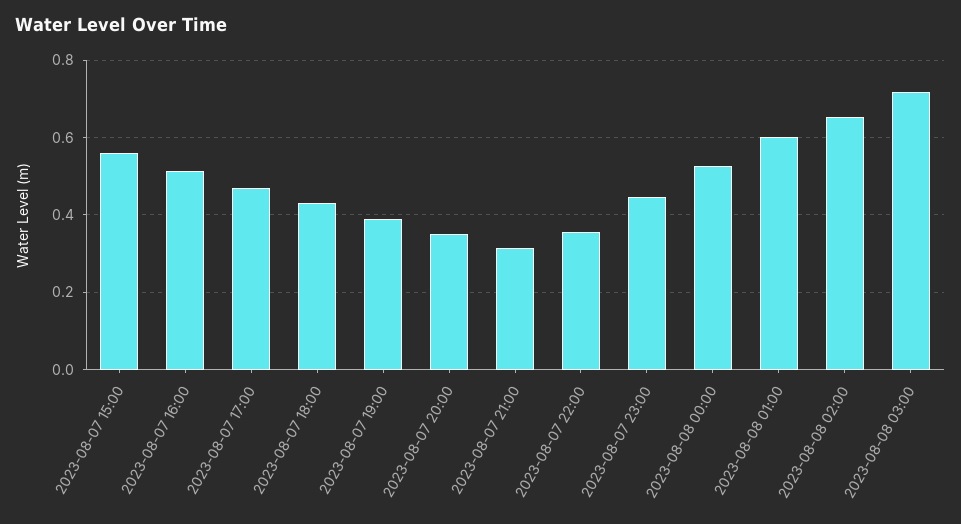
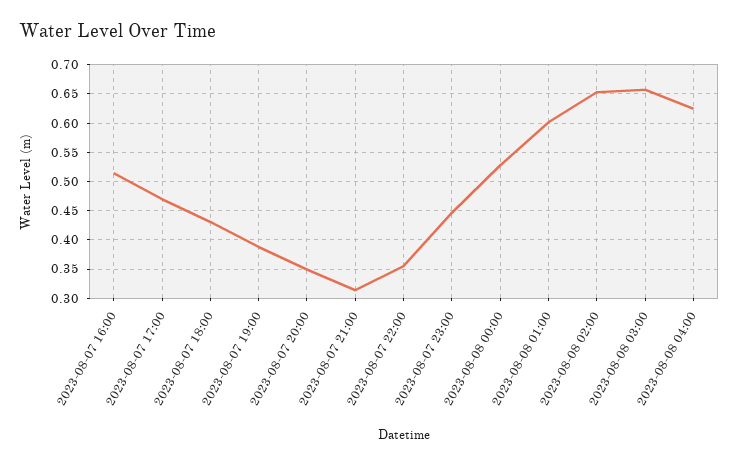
2023-08-07 15:00: 0.56 -> none
2023-08-08 03:00: 0.72 -> 0.65
2023-08-08 04:00: none -> 0.625

